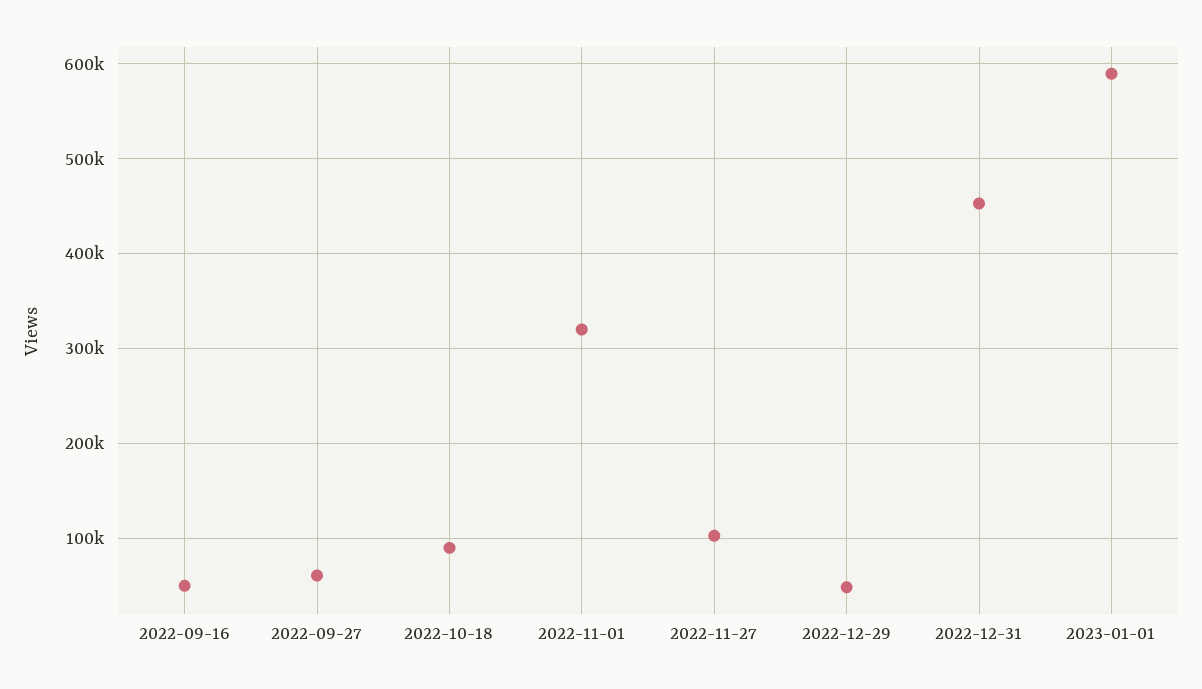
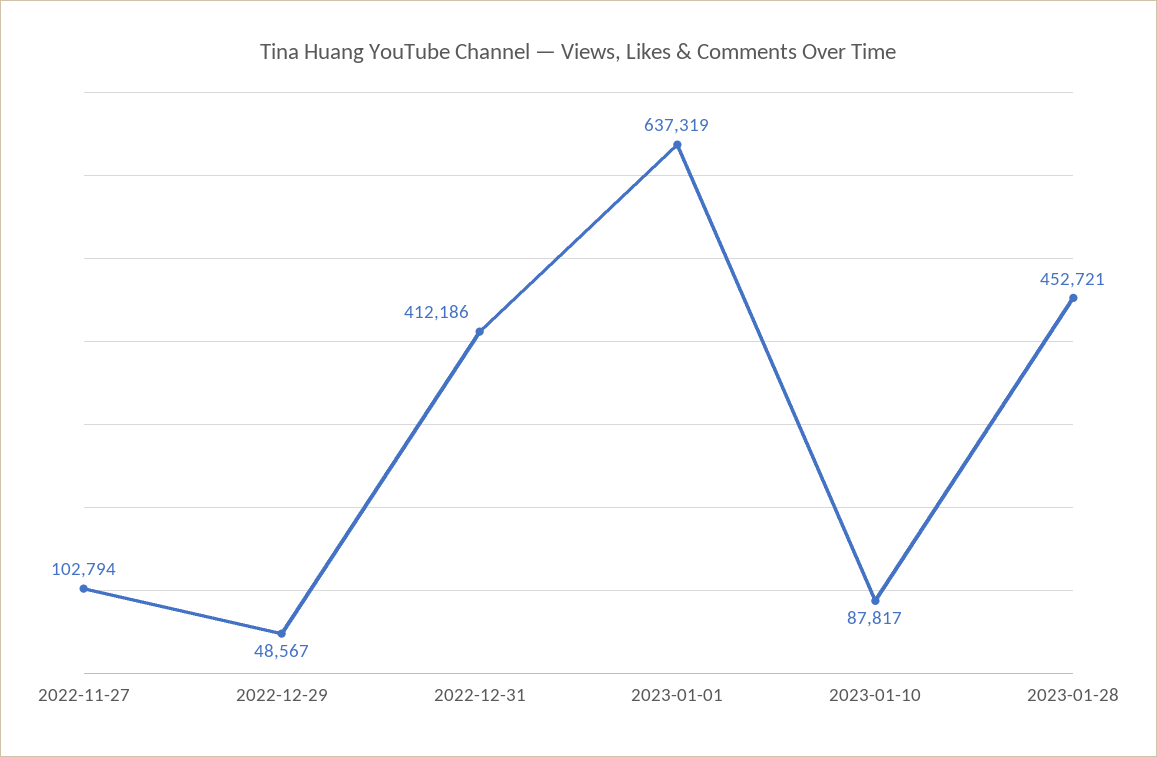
2022-09-16: 50000 -> none
2022-09-27: 60000 -> none
2022-10-18: 90000 -> none
2022-11-01: 320000 -> none
2022-12-31: 450000 -> 412186
2023-01-01: 590000 -> 637319
2023-01-10: none -> 87817
2023-01-28: none -> 452721

